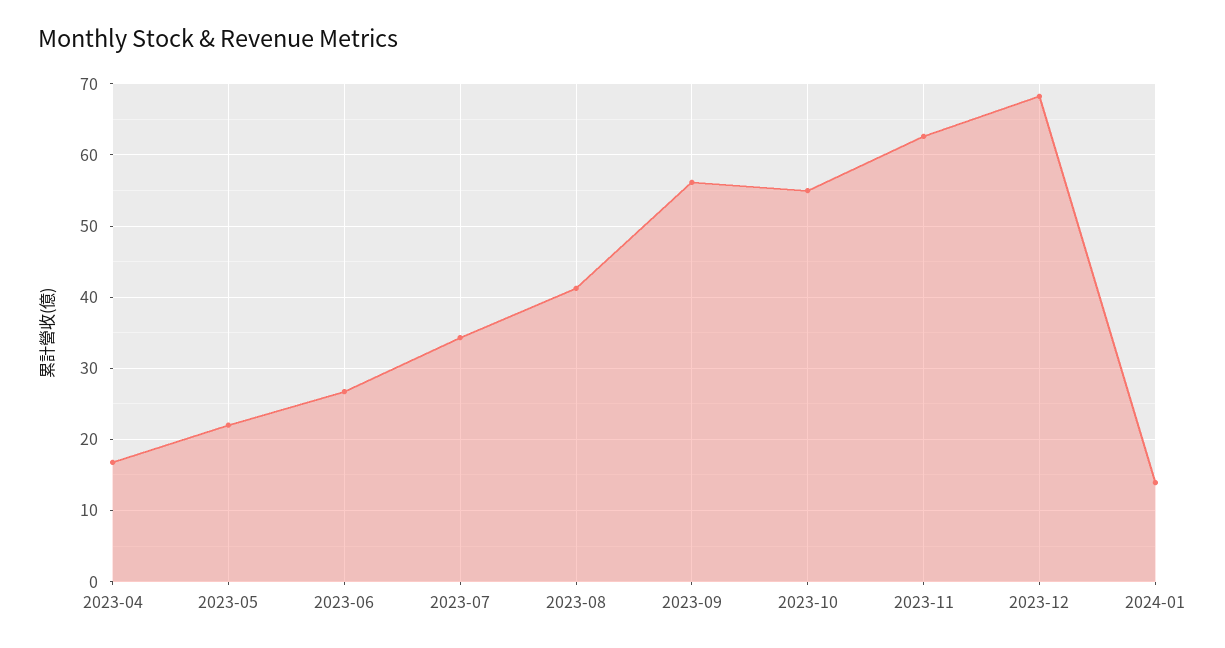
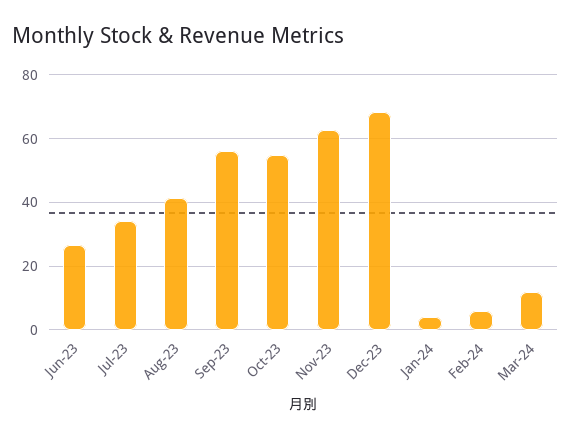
2023-04: 17 -> none
2023-05: 22 -> none
2024-01: 14 -> 4
Feb-24: none -> 6
Mar-24: none -> 12

